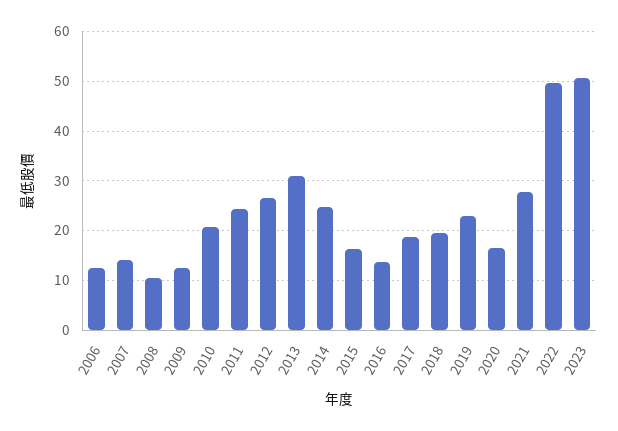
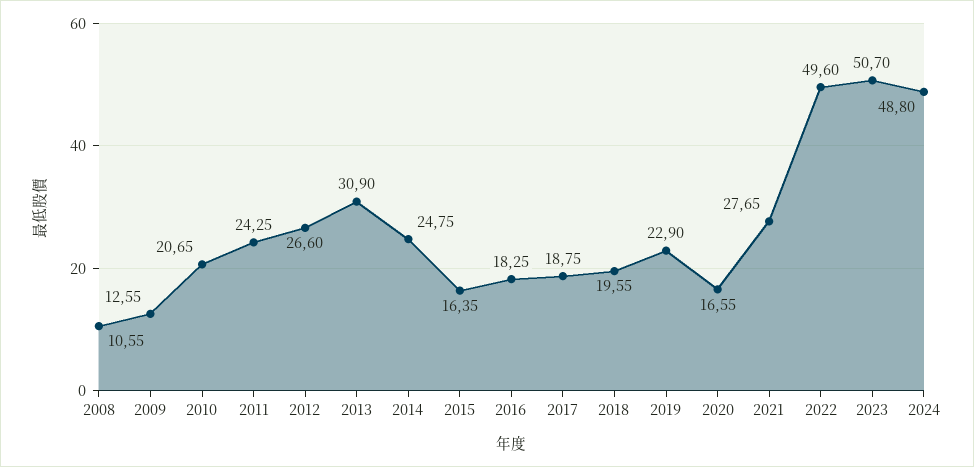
2006: 12 -> none
2007: 14 -> none
2016: 14 -> 18.25
2024: none -> 48.8

